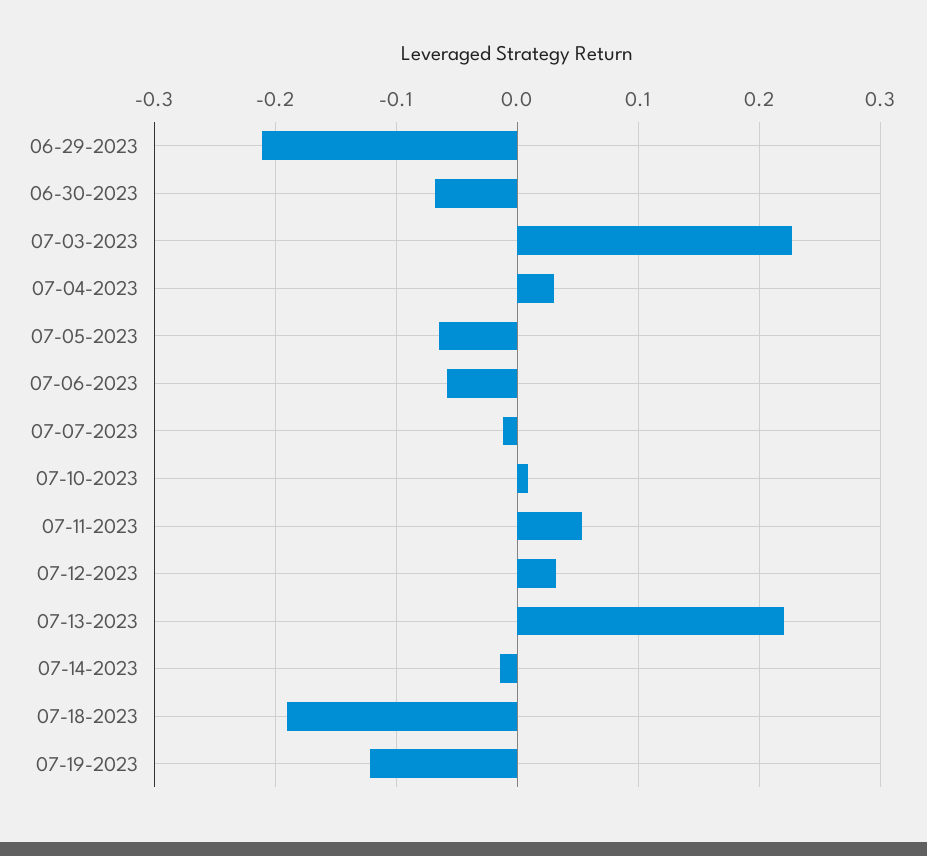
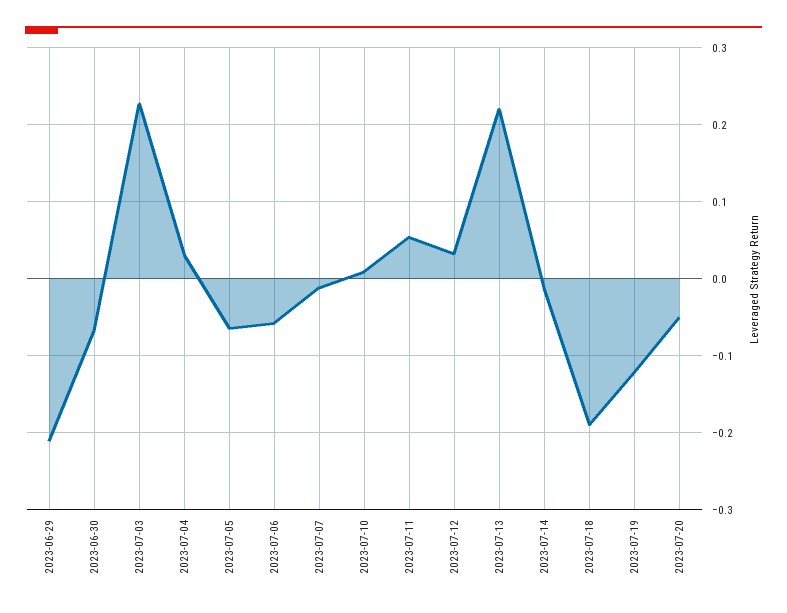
2023-07-20: none -> -0.05

